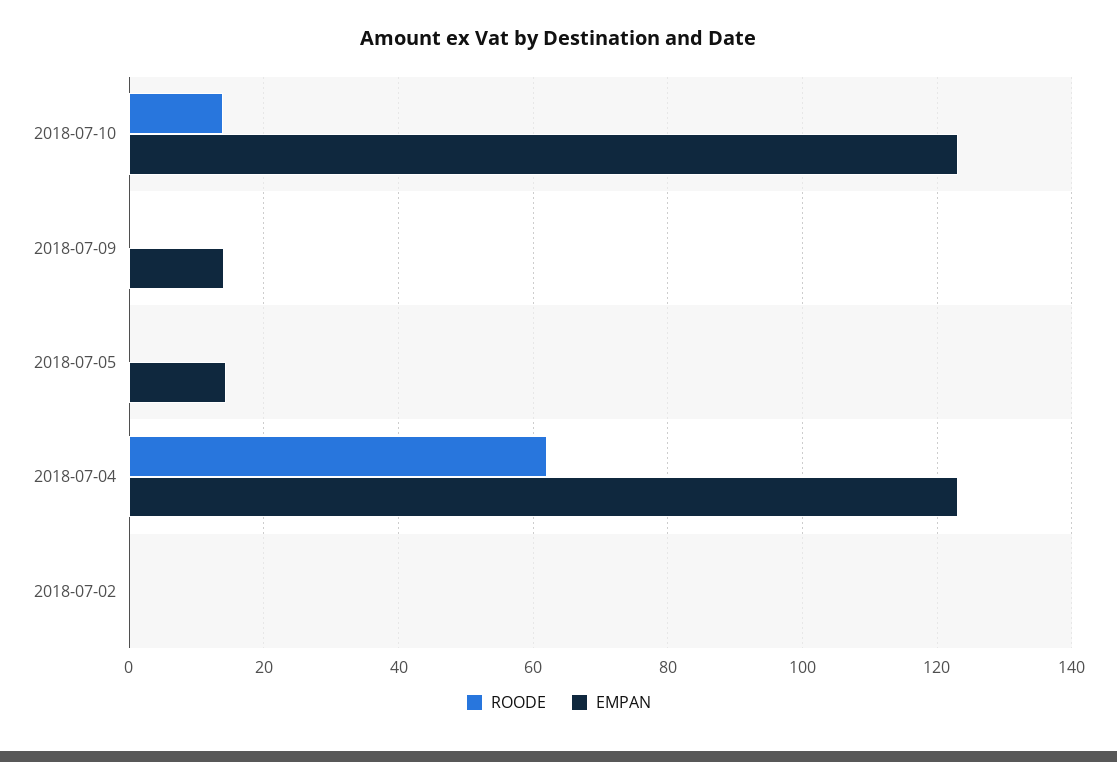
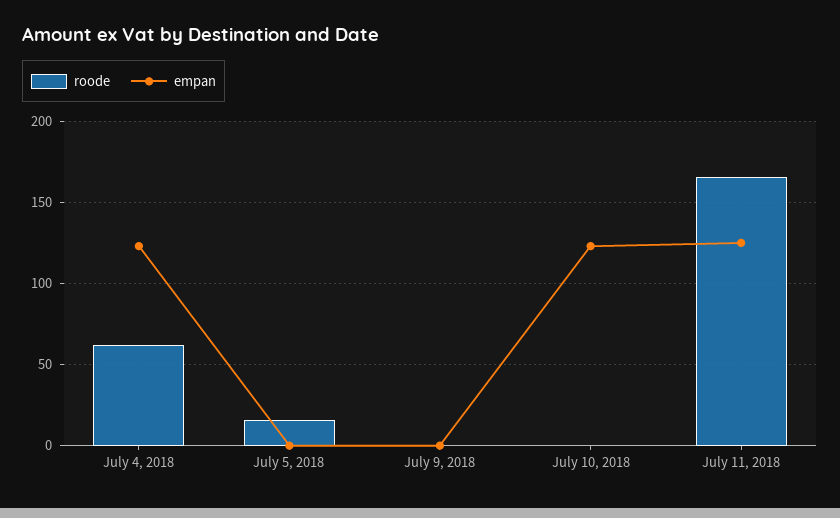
ROODE, 2018-07-10: 14 -> 0
EMPAN, 2018-07-09: 14 -> 0
ROODE, 2018-07-05: 0 -> 15
EMPAN, 2018-07-05: 14 -> 0
ROODE, 2018-07-02: 0 -> none
EMPAN, 2018-07-02: 0 -> none
ROODE, July 11, 2018: none -> 165
EMPAN, July 11, 2018: none -> 125

